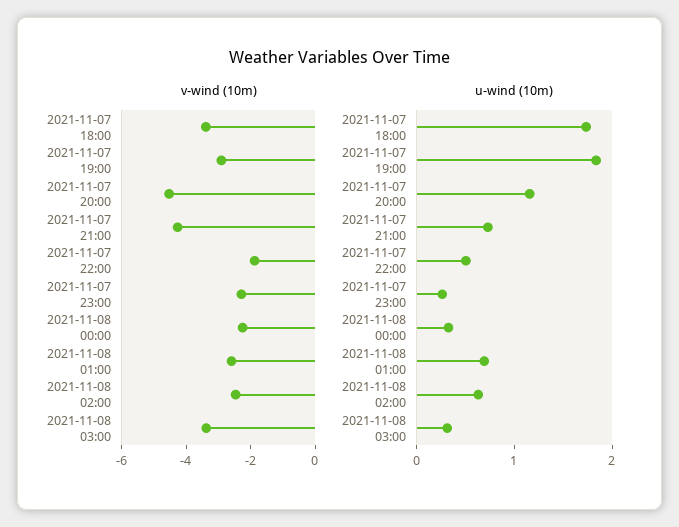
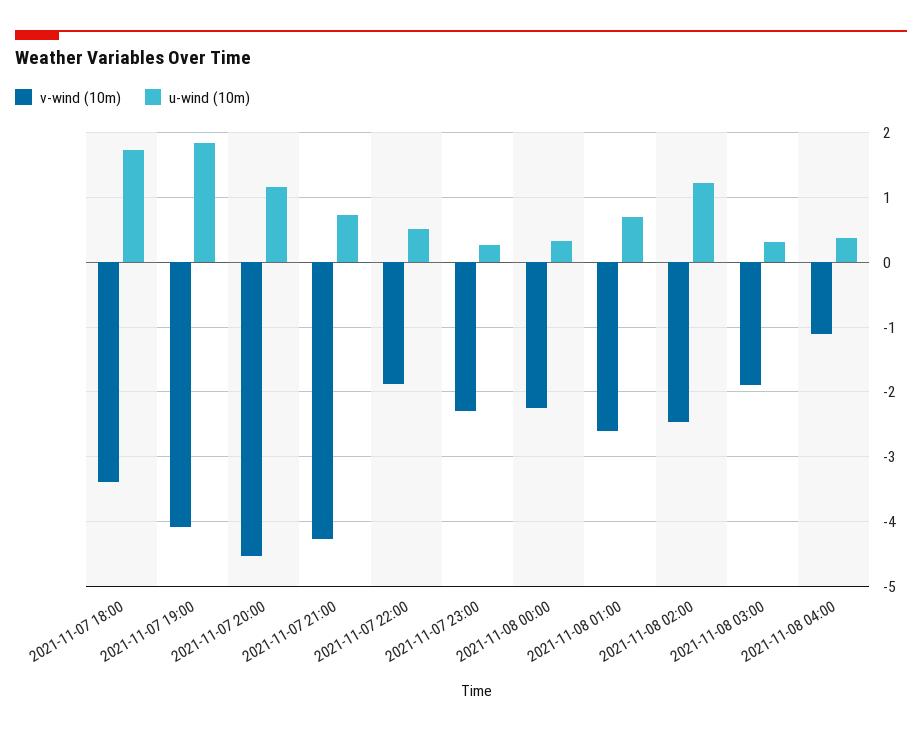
v-wind (10m), 2021-11-07 19:00: -3 -> -4.1
v-wind (10m), 2021-11-08 03:00: -3.5 -> -1.9
u-wind (10m), 2021-11-08 02:00: 0.6 -> 1.2
v-wind (10m), 2021-11-08 04:00: none -> -1.1
u-wind (10m), 2021-11-08 04:00: none -> 0.4

